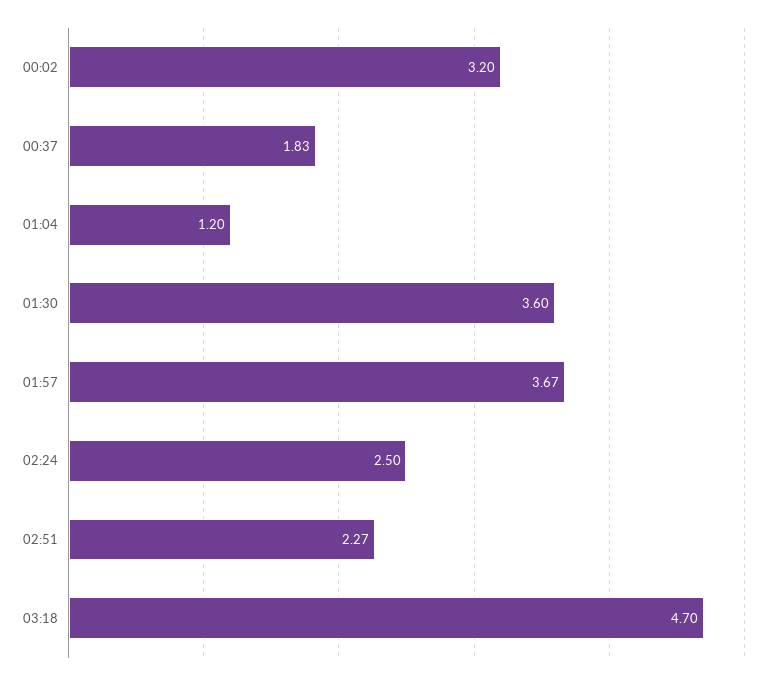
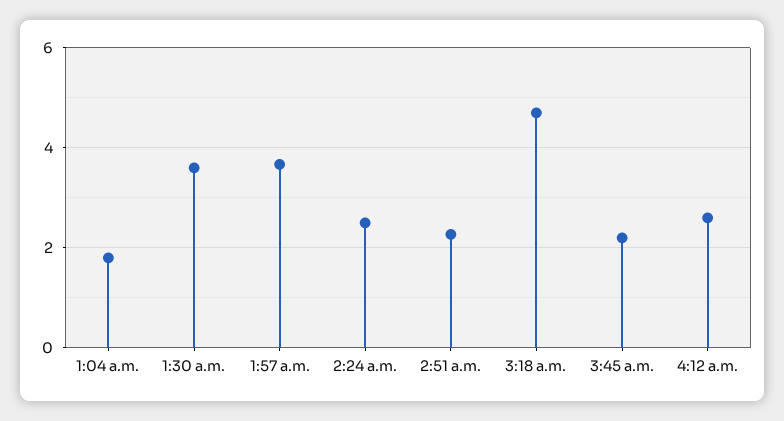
00:02: 3.2 -> none
00:37: 1.83 -> none
01:04: 1.2 -> 1.8
3:45 a.m.: none -> 2.2
4:12 a.m.: none -> 2.6

